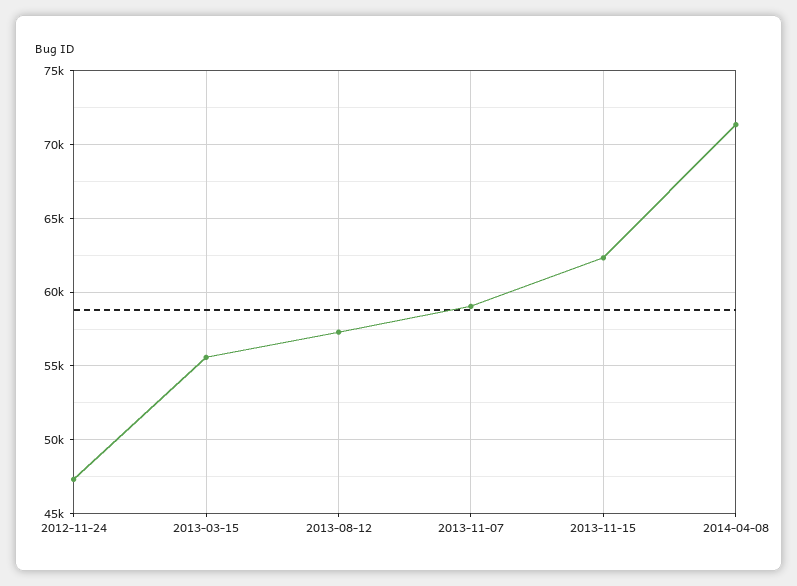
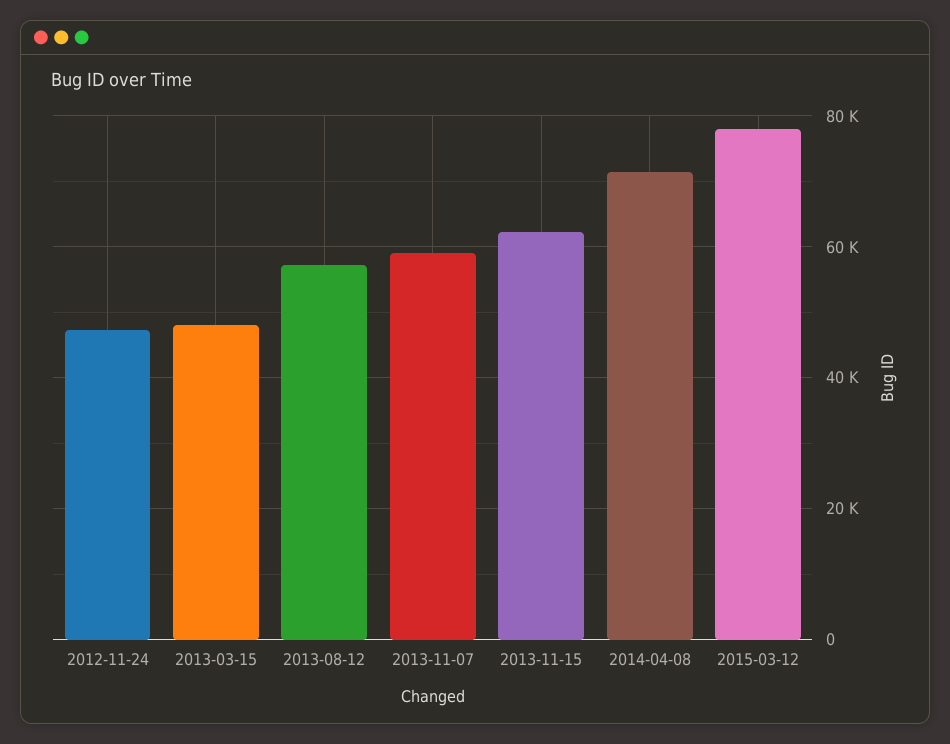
2013-03-15: 55500 -> 48000
2015-03-12: none -> 78000

